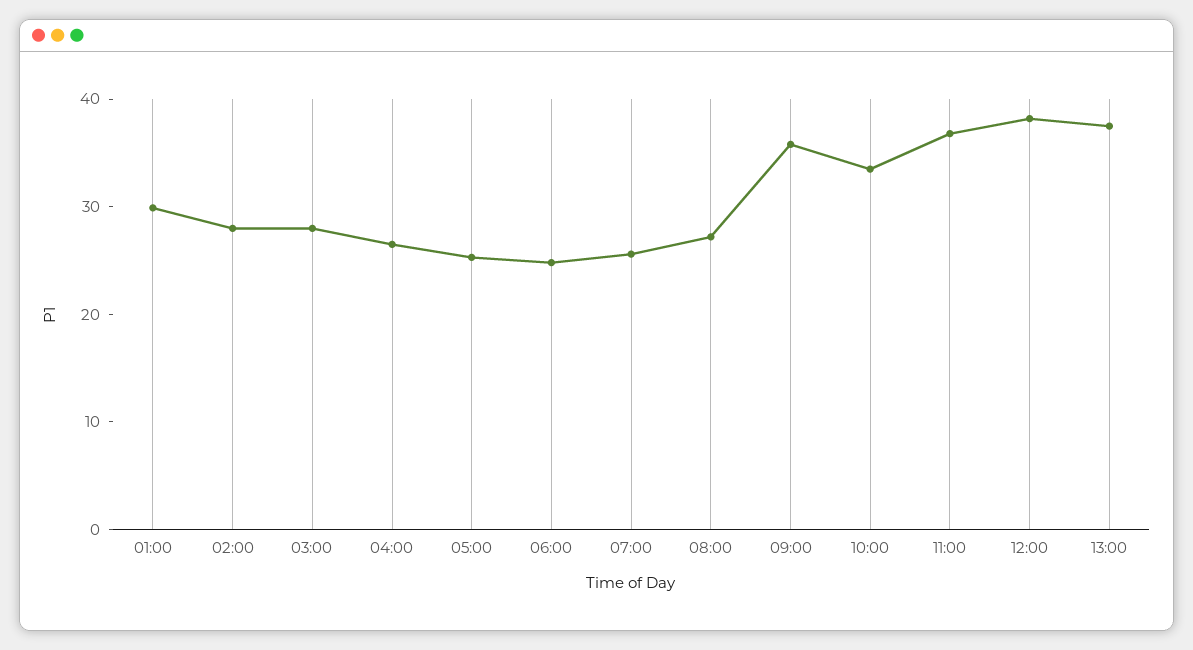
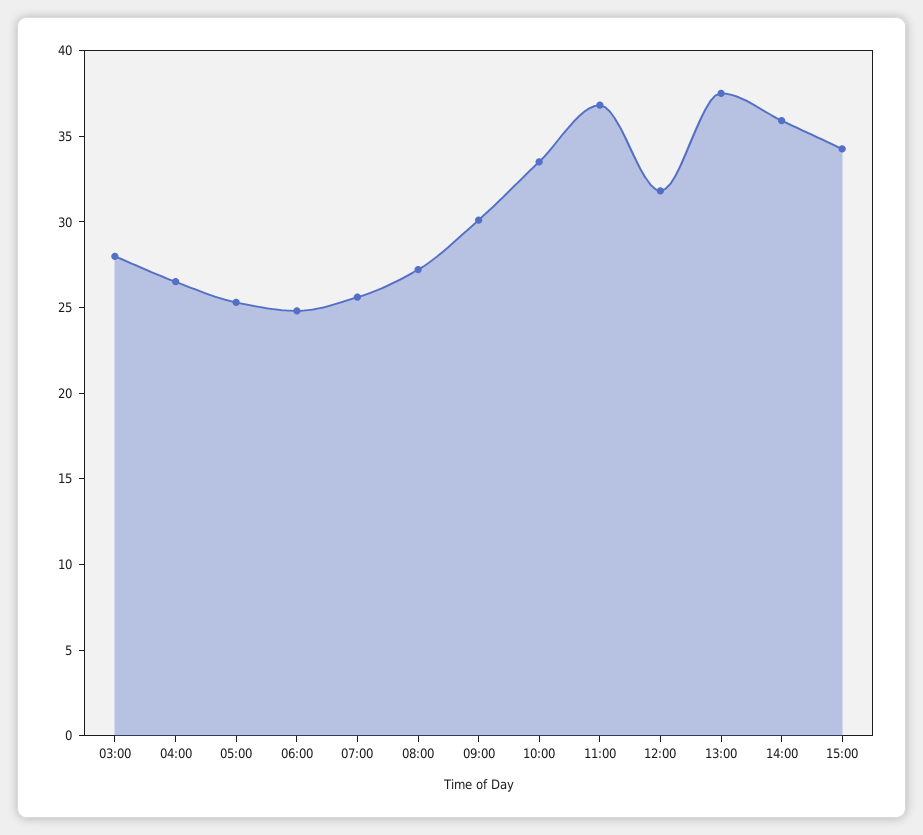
01:00: 30 -> none
02:00: 28 -> none
09:00: 36 -> 30
12:00: 38 -> 32
14:00: none -> 36
15:00: none -> 34

